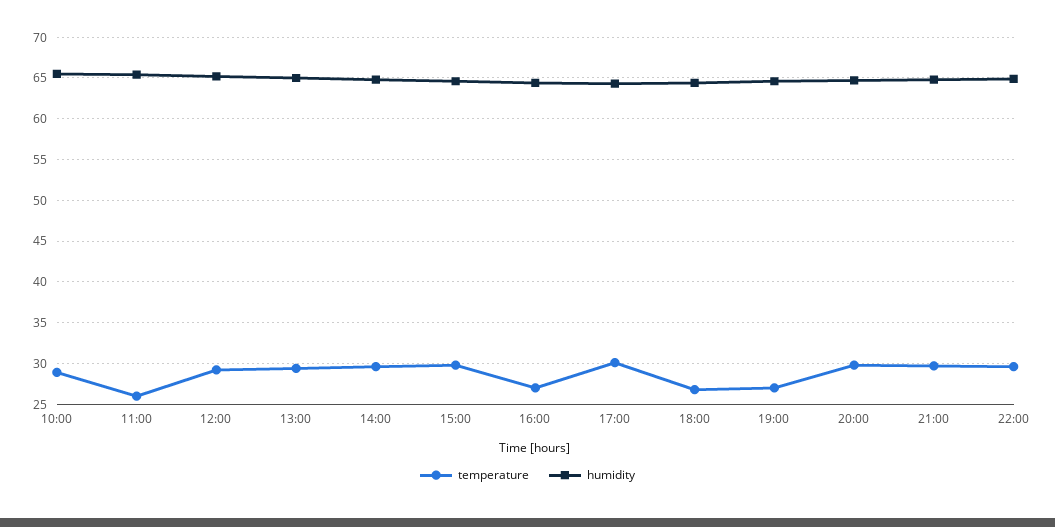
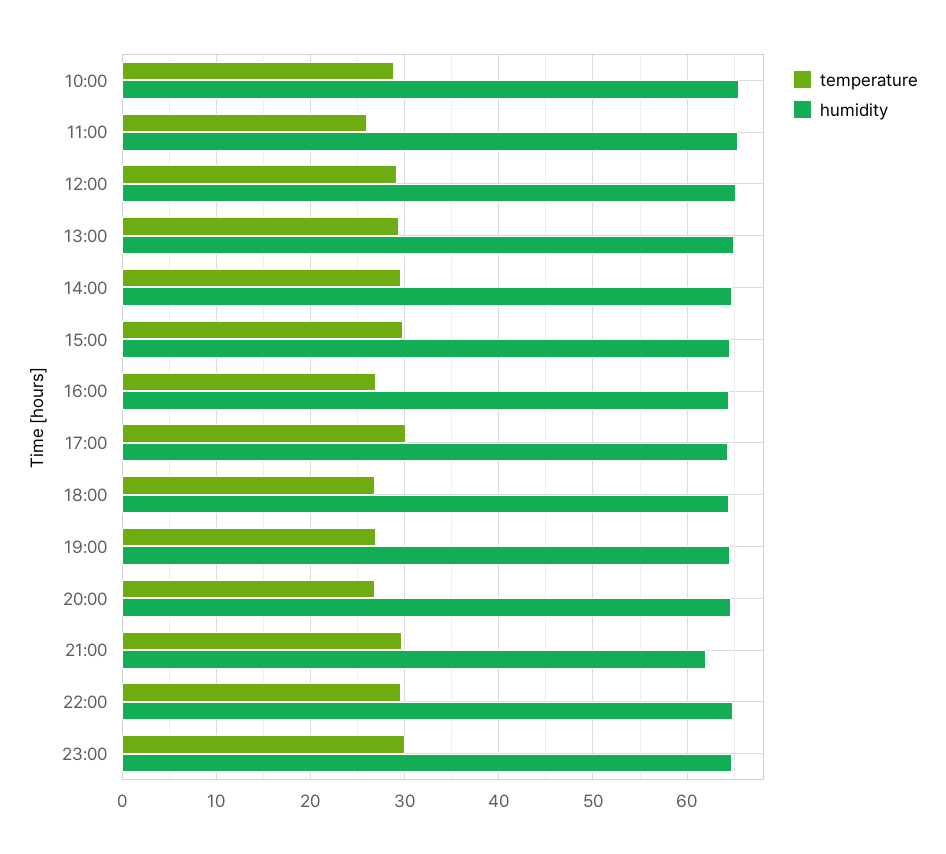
temperature, 20:00: 30 -> 27
humidity, 21:00: 65 -> 62
temperature, 23:00: none -> 30
humidity, 23:00: none -> 65

